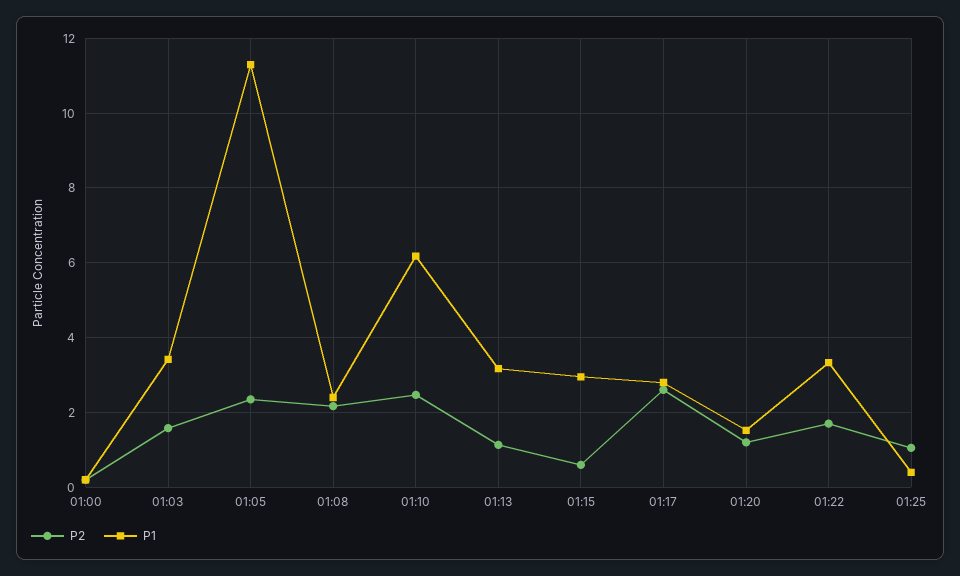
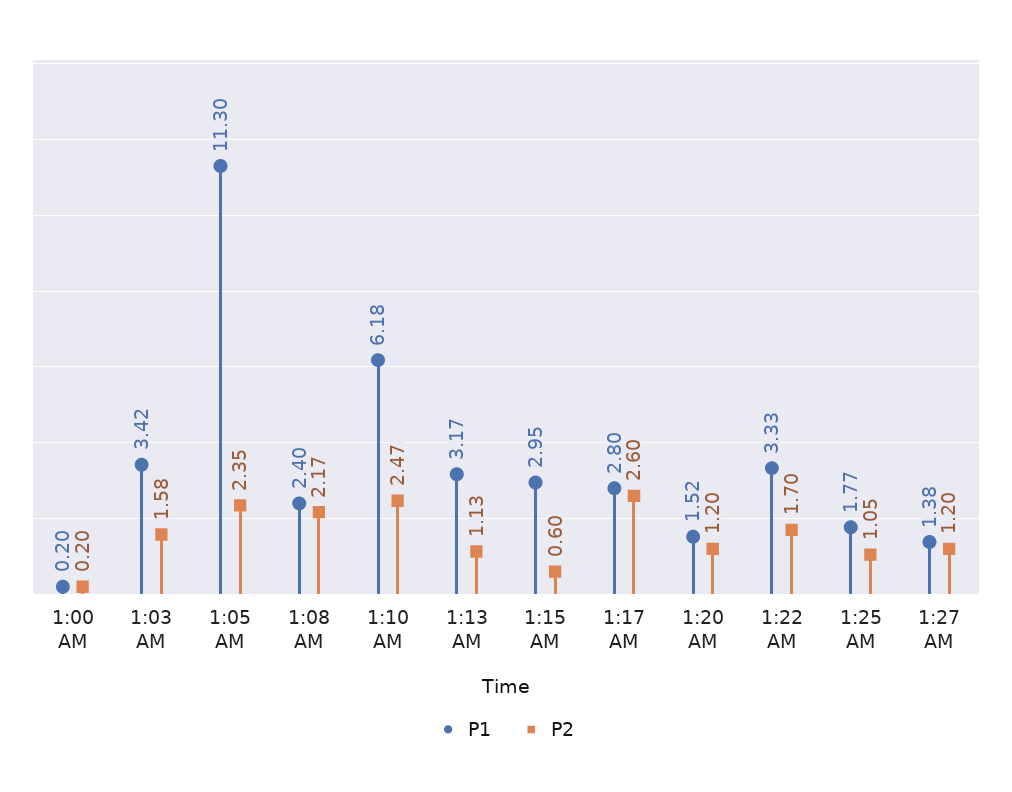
P1, 01:25: 0.4 -> 1.77
P1, 1:27 AM: none -> 1.38
P2, 1:27 AM: none -> 1.2

